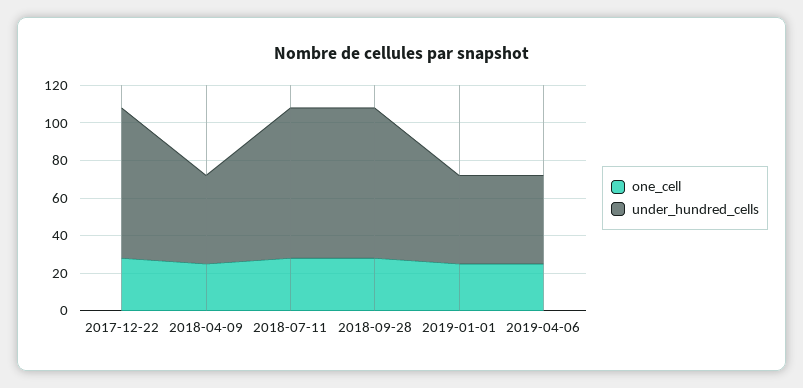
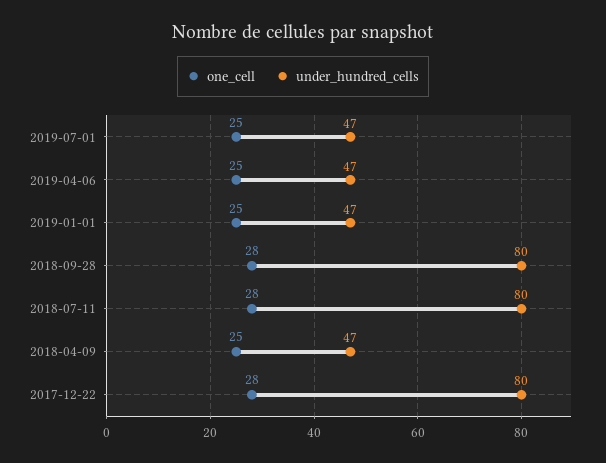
one_cell, 2019-07-01: none -> 25
under_hundred_cells, 2019-07-01: none -> 47

